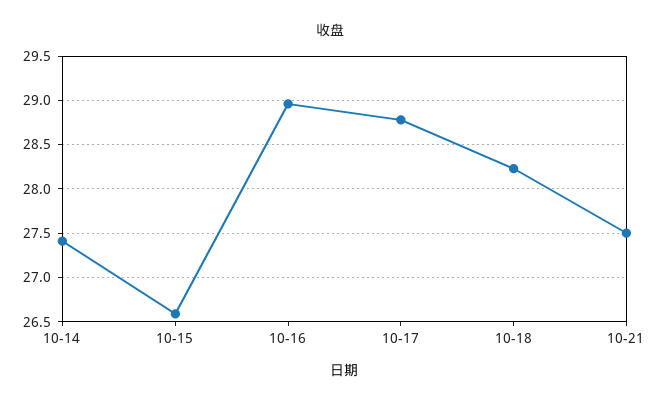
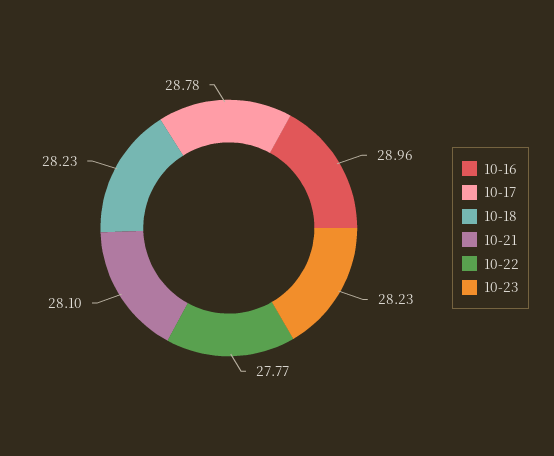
10-14: 27.4 -> none
10-15: 26.6 -> none
10-21: 27.5 -> 28.1
10-22: none -> 27.77
10-23: none -> 28.23

